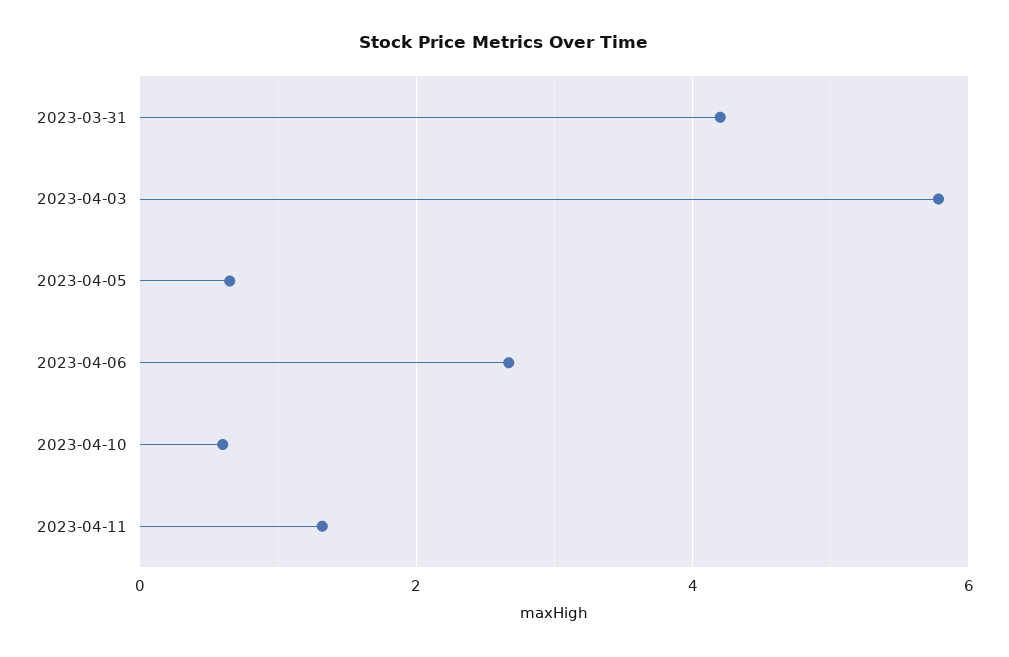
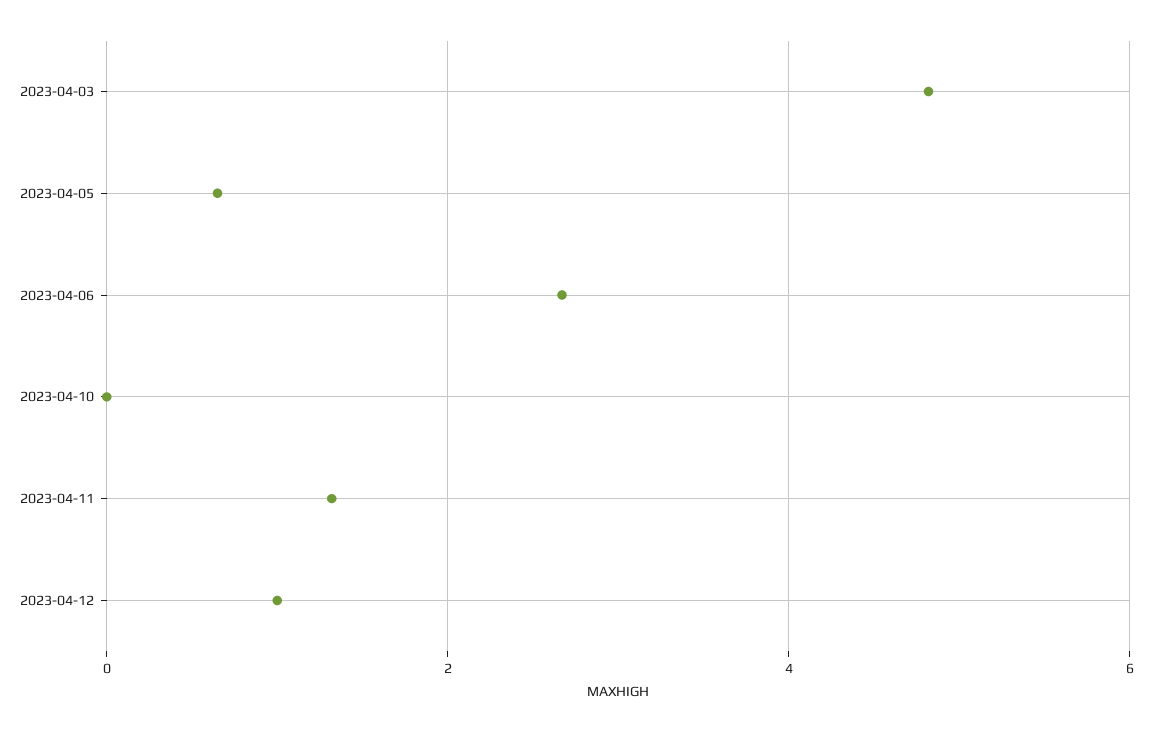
2023-03-31: 4.2 -> none
2023-04-03: 5.8 -> 4.8
2023-04-10: 0.6 -> 0
2023-04-12: none -> 1

